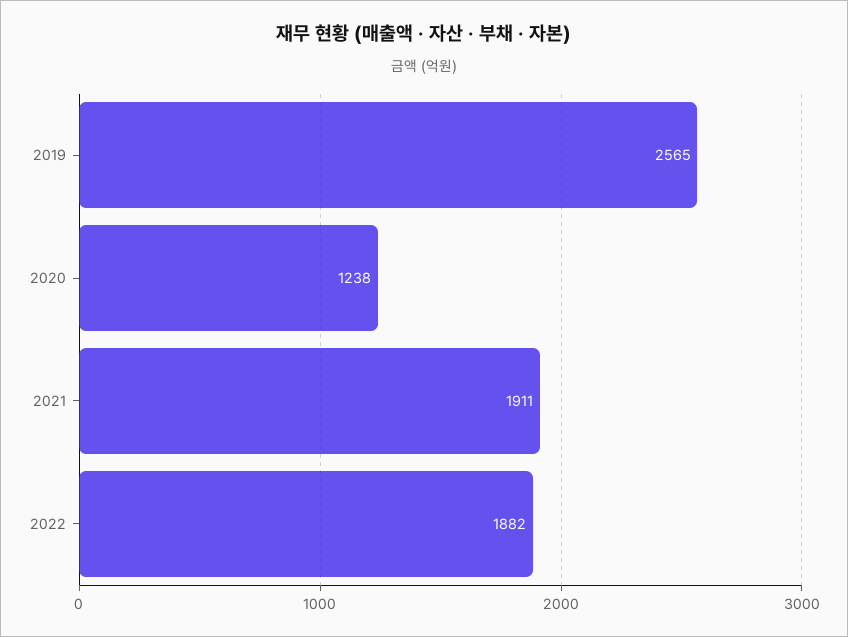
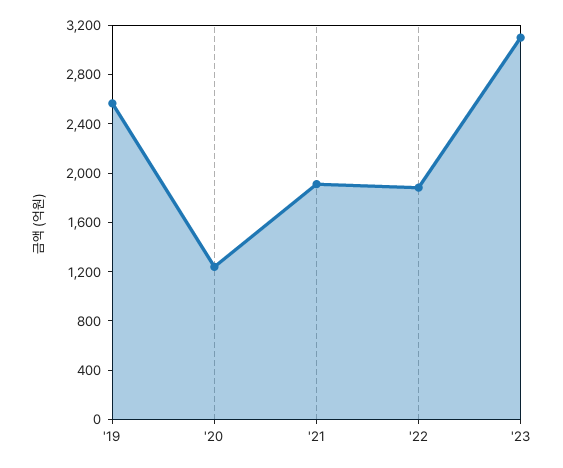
'23: none -> 3100

